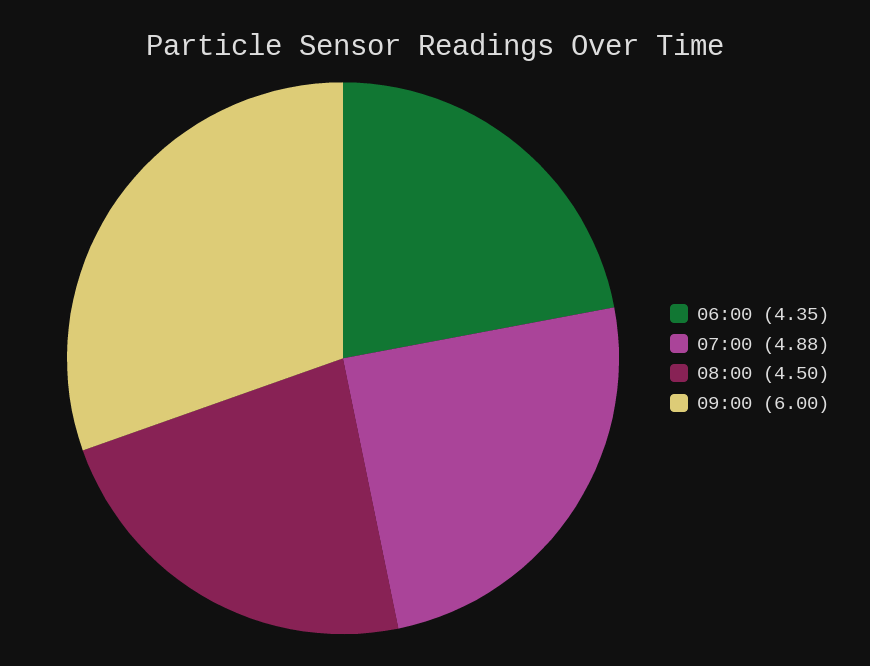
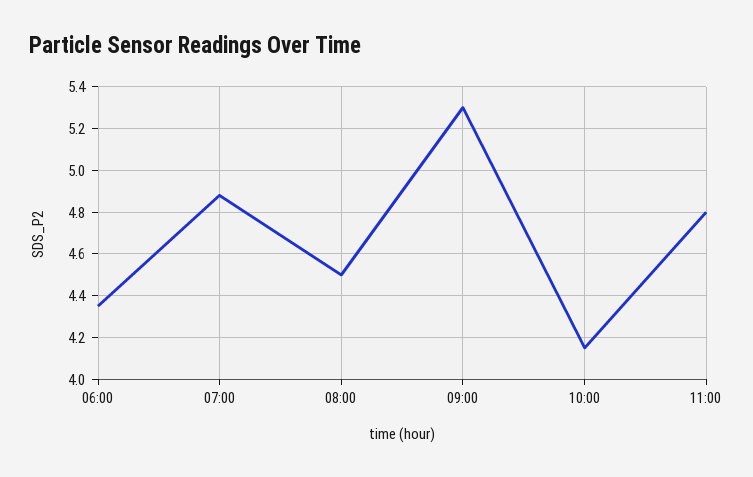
09:00: 6 -> 5.3
10:00: none -> 4.15
11:00: none -> 4.8

